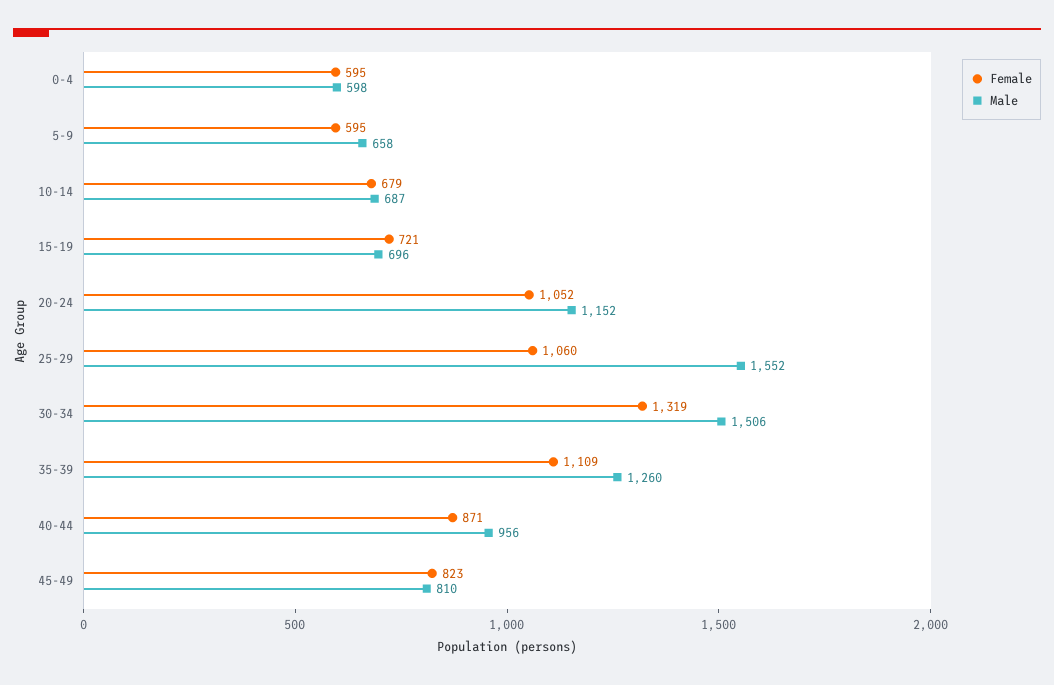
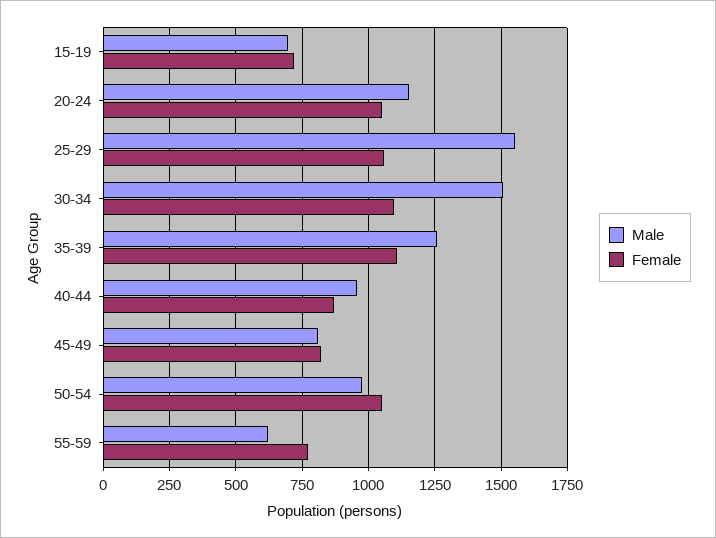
Female, 0-4: 595 -> none
Male, 0-4: 598 -> none
Female, 5-9: 595 -> none
Male, 5-9: 658 -> none
Female, 10-14: 679 -> none
Male, 10-14: 687 -> none
Female, 30-34: 1319 -> 1100
Male, 50-54: none -> 975
Female, 50-54: none -> 1050
Male, 55-59: none -> 625
Female, 55-59: none -> 775

